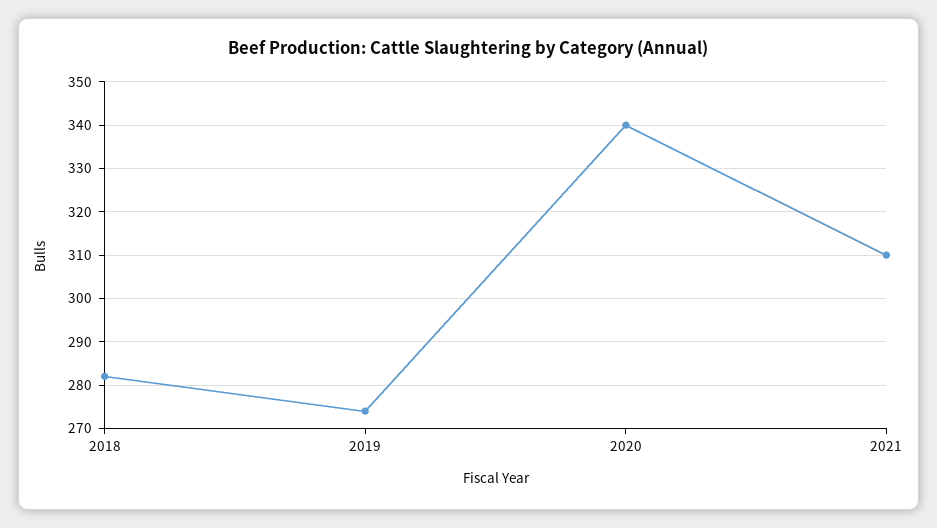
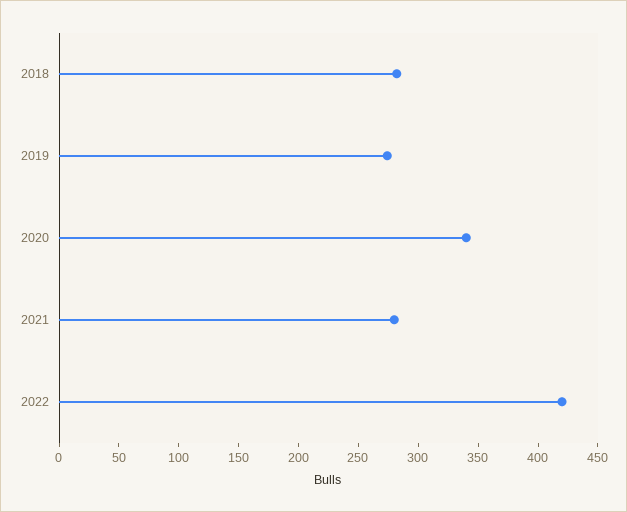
2021: 310 -> 280
2022: none -> 420

